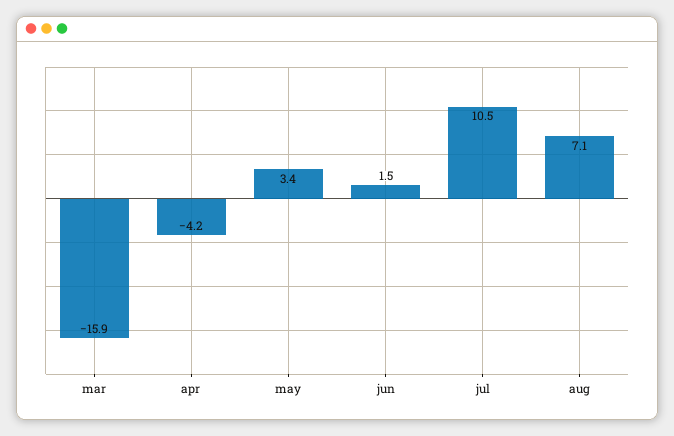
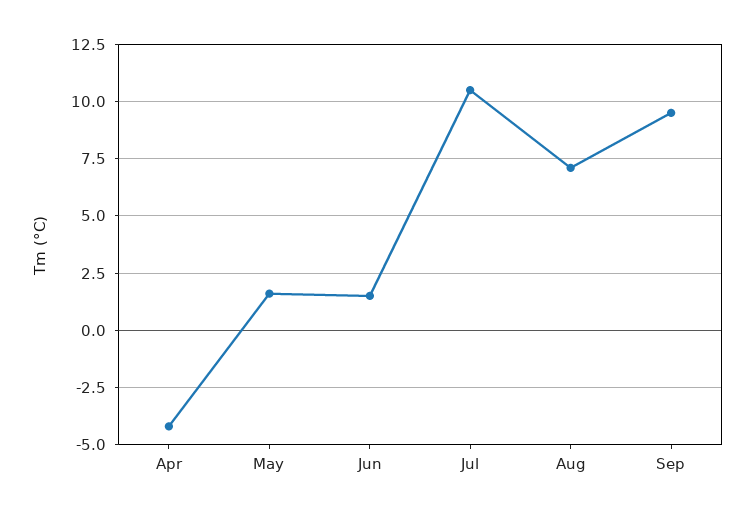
mar: -15.9 -> none
may: 3.4 -> 1.5
Sep: none -> 9.5

